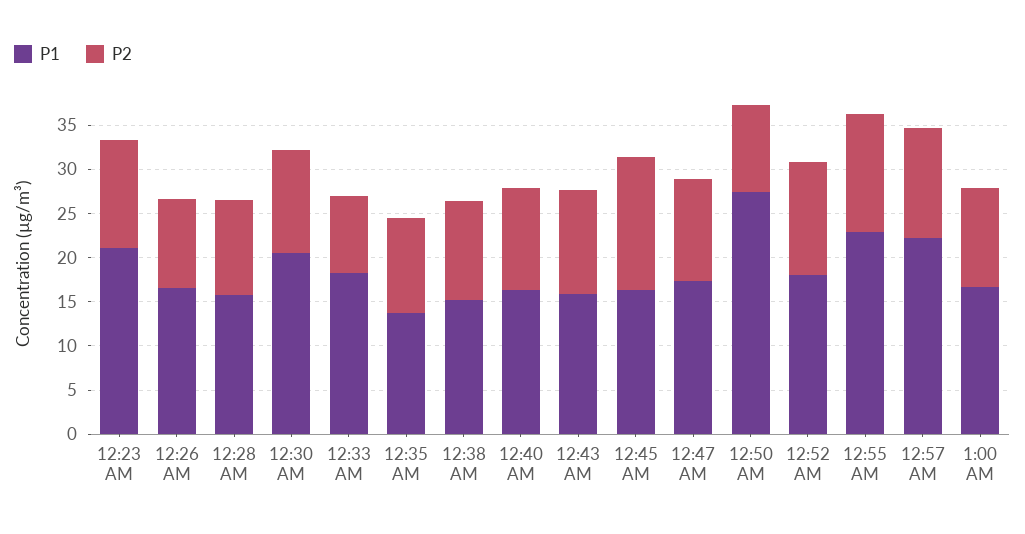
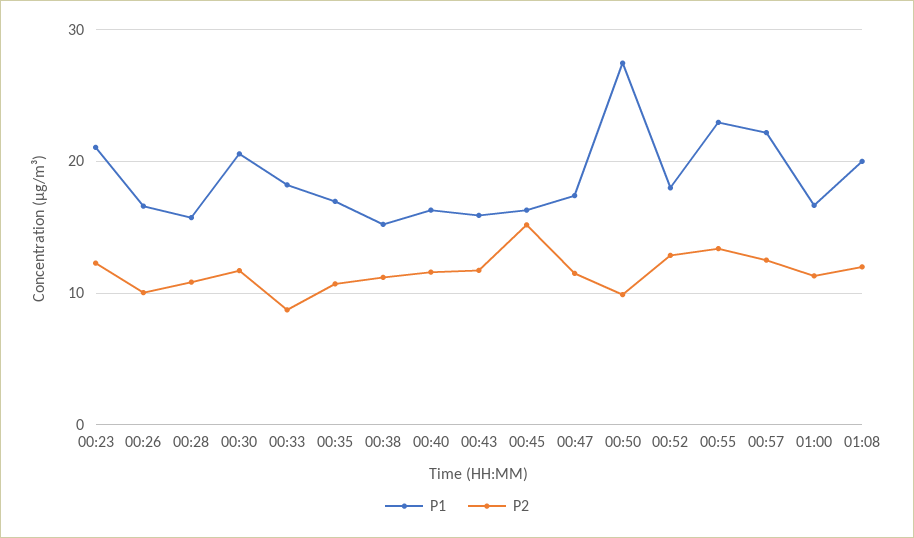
P1, 12:35 AM: 14 -> 17
P1, 01:08: none -> 20
P2, 01:08: none -> 12

